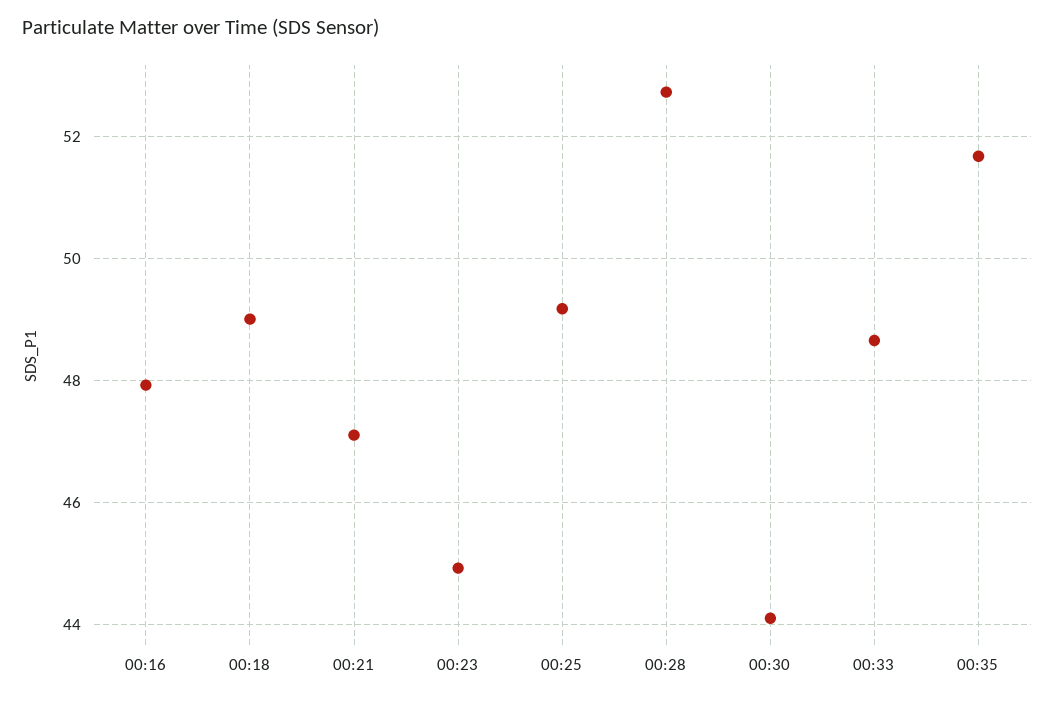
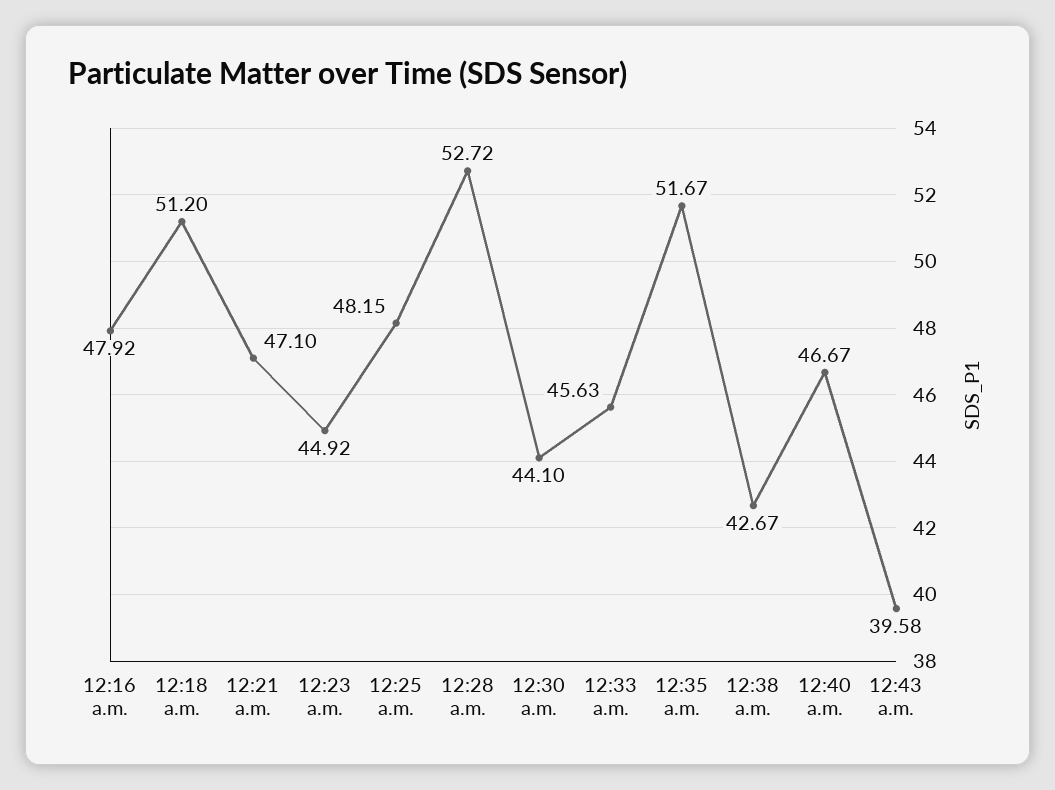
00:18: 49 -> 51.2
00:25: 49.2 -> 48.15
00:33: 48.6 -> 45.63
12:38 a.m.: none -> 42.67
12:40 a.m.: none -> 46.67
12:43 a.m.: none -> 39.58

